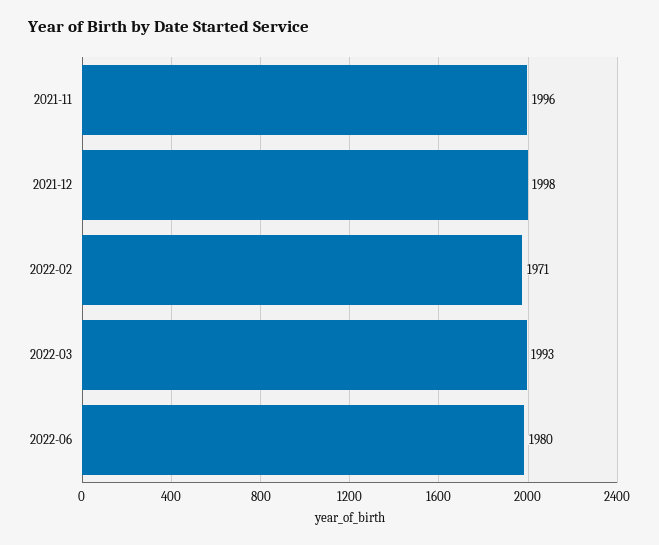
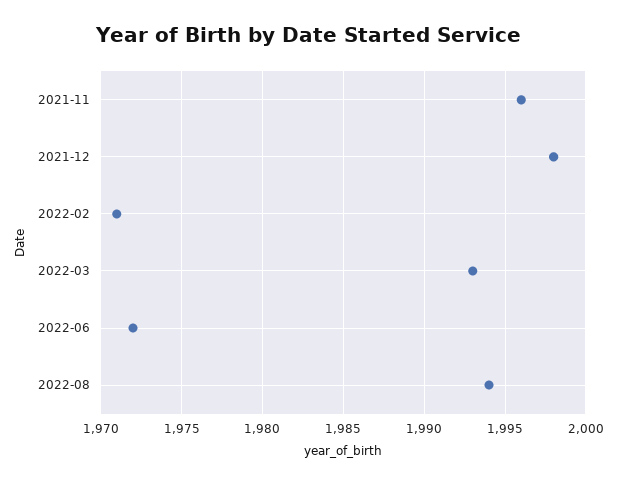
2022-06: 1980 -> 1972
2022-08: none -> 1994

